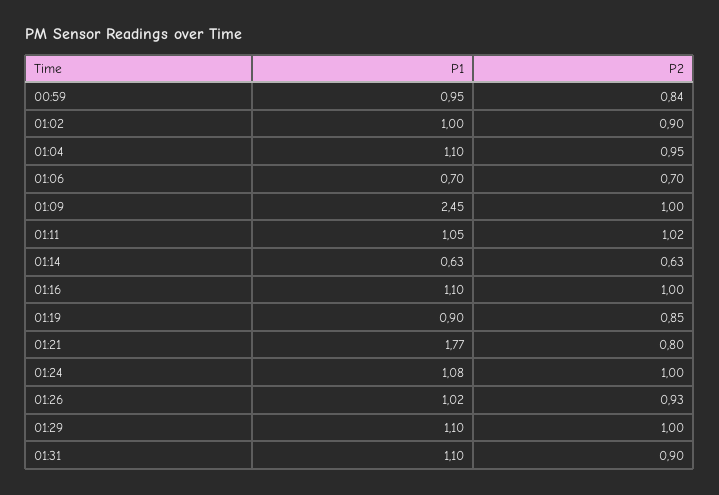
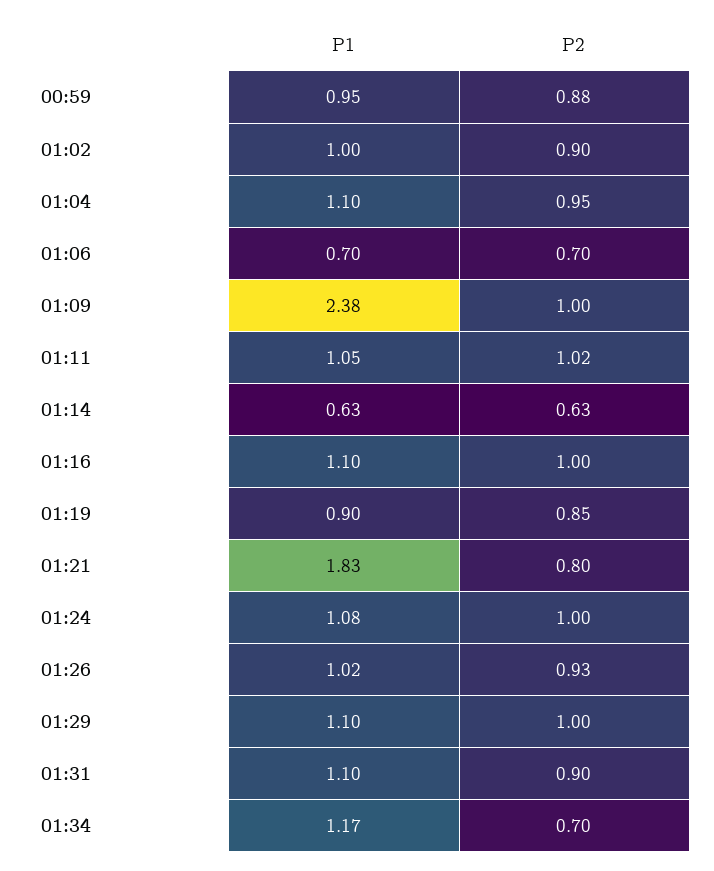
P2, 00:59: 0.84 -> 0.88
P1, 01:09: 2.45 -> 2.38
P1, 01:21: 1.77 -> 1.83
P1, 01:34: none -> 1.17
P2, 01:34: none -> 0.7

